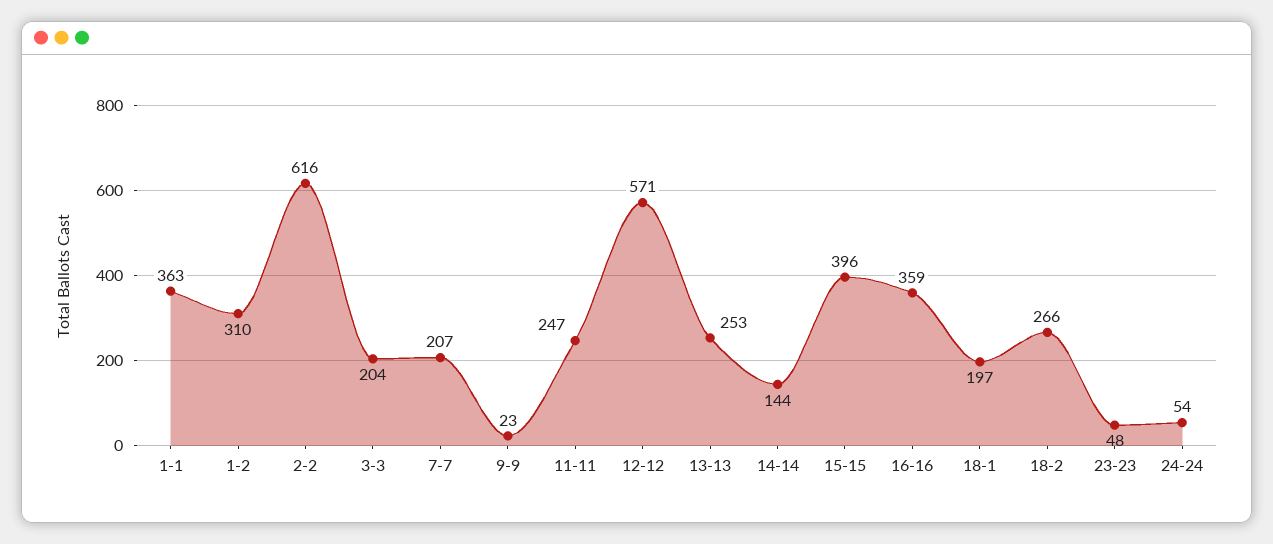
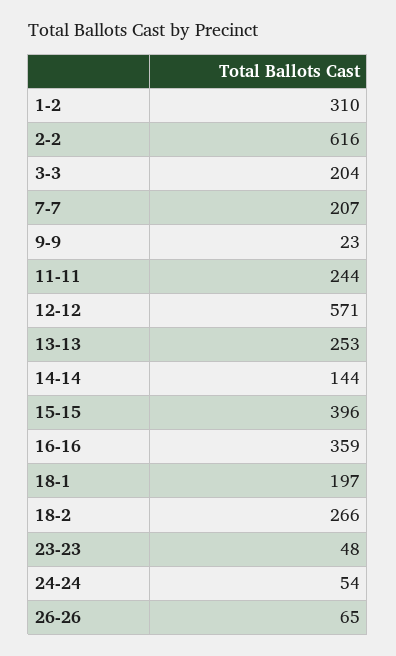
1-1: 363 -> none
11-11: 247 -> 244
26-26: none -> 65

